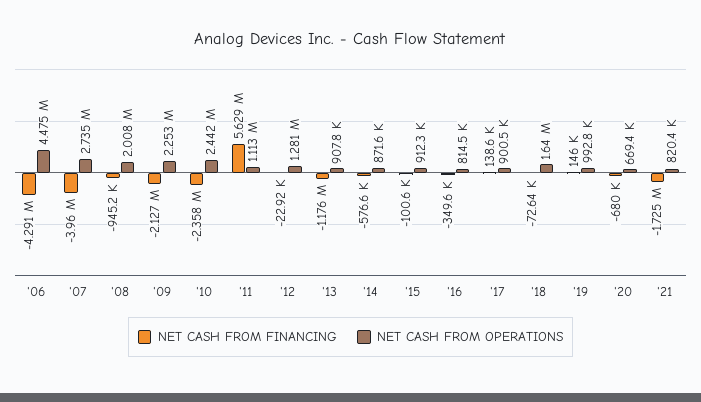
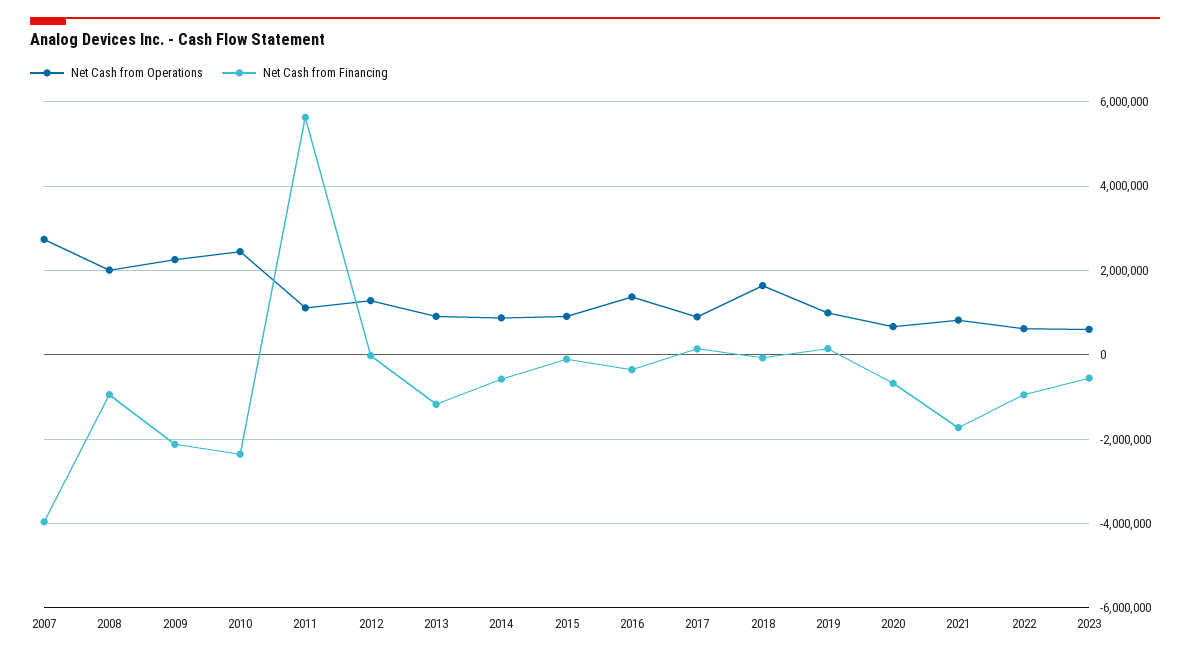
NET CASH FROM FINANCING, '06: -4291000 -> none
NET CASH FROM OPERATIONS, '06: 4475000 -> none
NET CASH FROM OPERATIONS, '16: 814500 -> 1400000
NET CASH FROM OPERATIONS, 2022: none -> 600000
NET CASH FROM FINANCING, 2022: none -> -1000000
NET CASH FROM OPERATIONS, 2023: none -> 600000
NET CASH FROM FINANCING, 2023: none -> -600000

